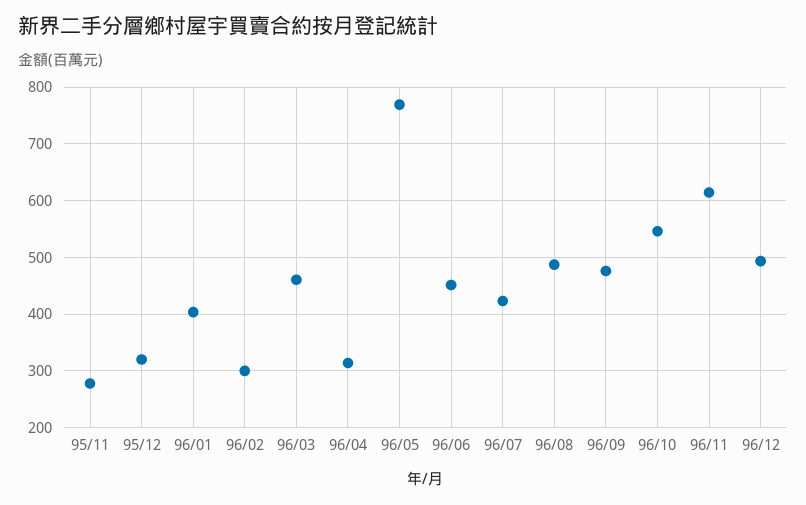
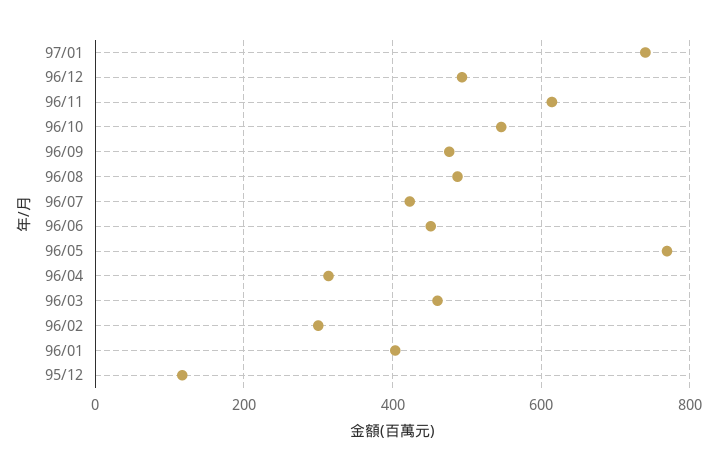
95/11: 280 -> none
95/12: 320 -> 120
97/01: none -> 740

